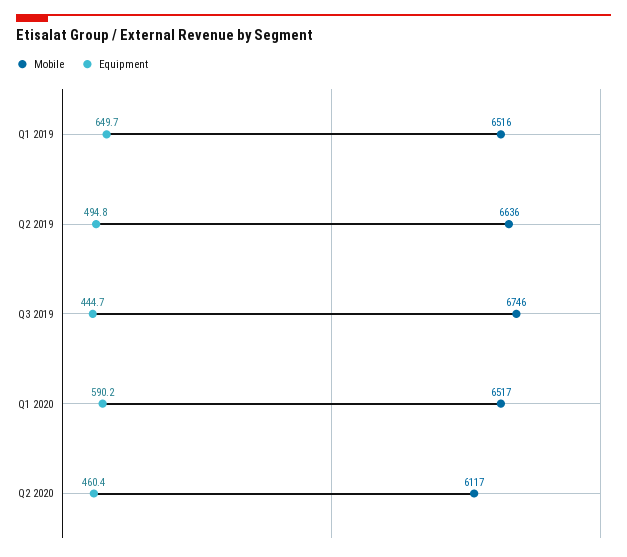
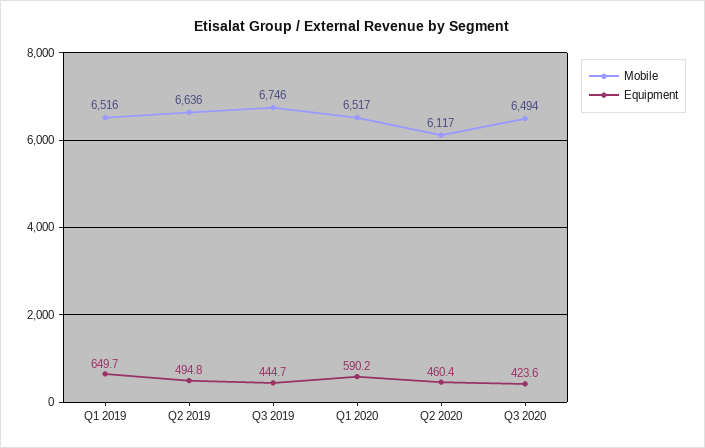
Mobile, Q3 2020: none -> 6494
Equipment, Q3 2020: none -> 423.6

